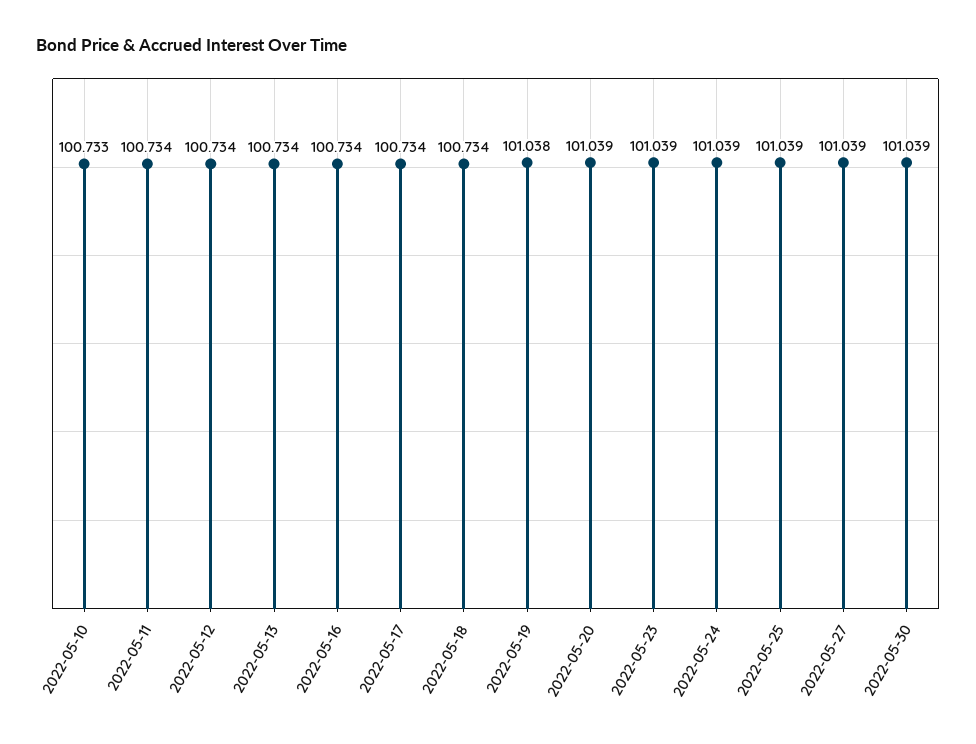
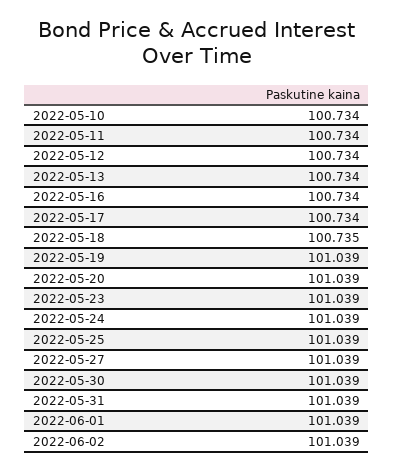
2022-05-10: 100.733 -> 100.734
2022-05-18: 100.734 -> 100.735
2022-05-19: 101.038 -> 101.039
2022-05-31: none -> 101.039
2022-06-01: none -> 101.039
2022-06-02: none -> 101.039

